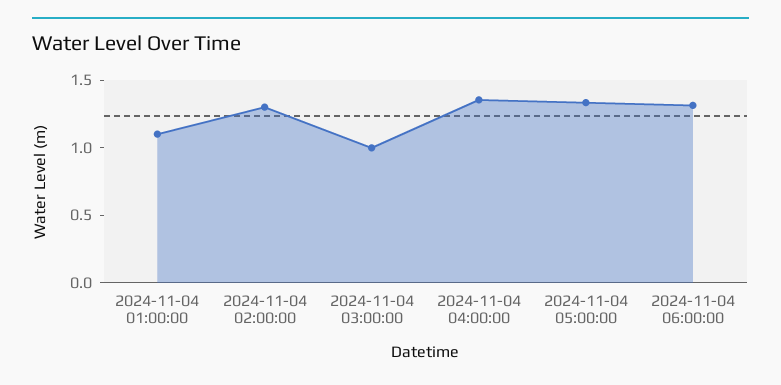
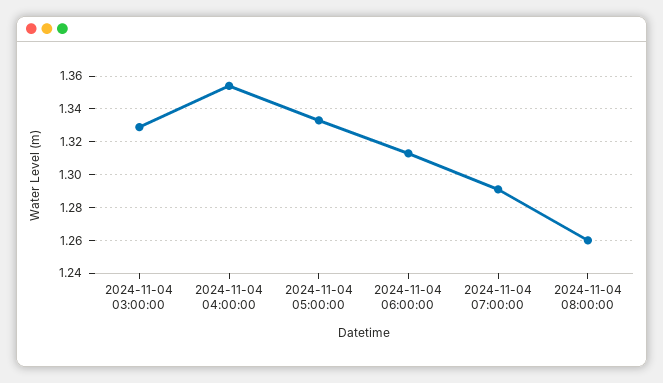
2024-11-04 01:00:00: 1.1 -> none
2024-11-04 02:00:00: 1.3 -> none
2024-11-04 03:00:00: 1 -> 1.33
2024-11-04 07:00:00: none -> 1.29
2024-11-04 08:00:00: none -> 1.26

